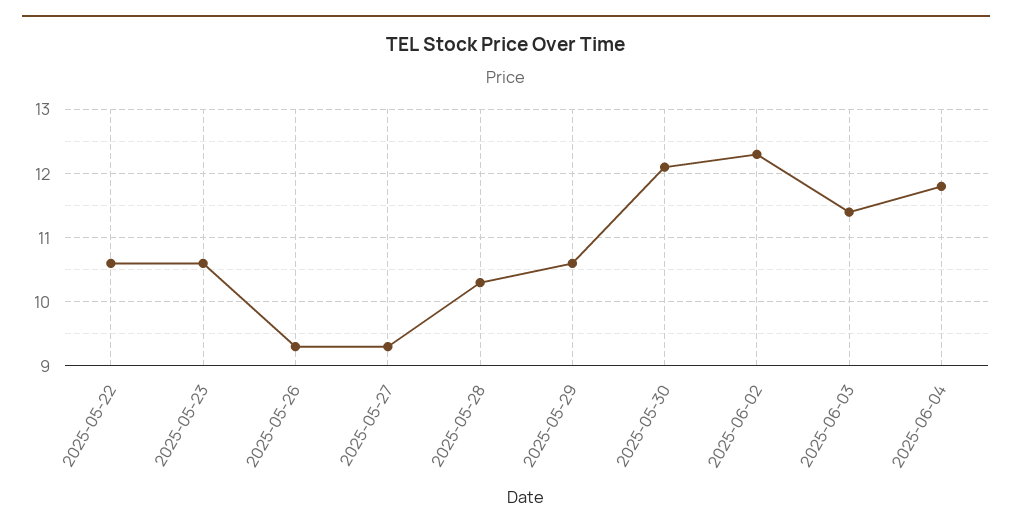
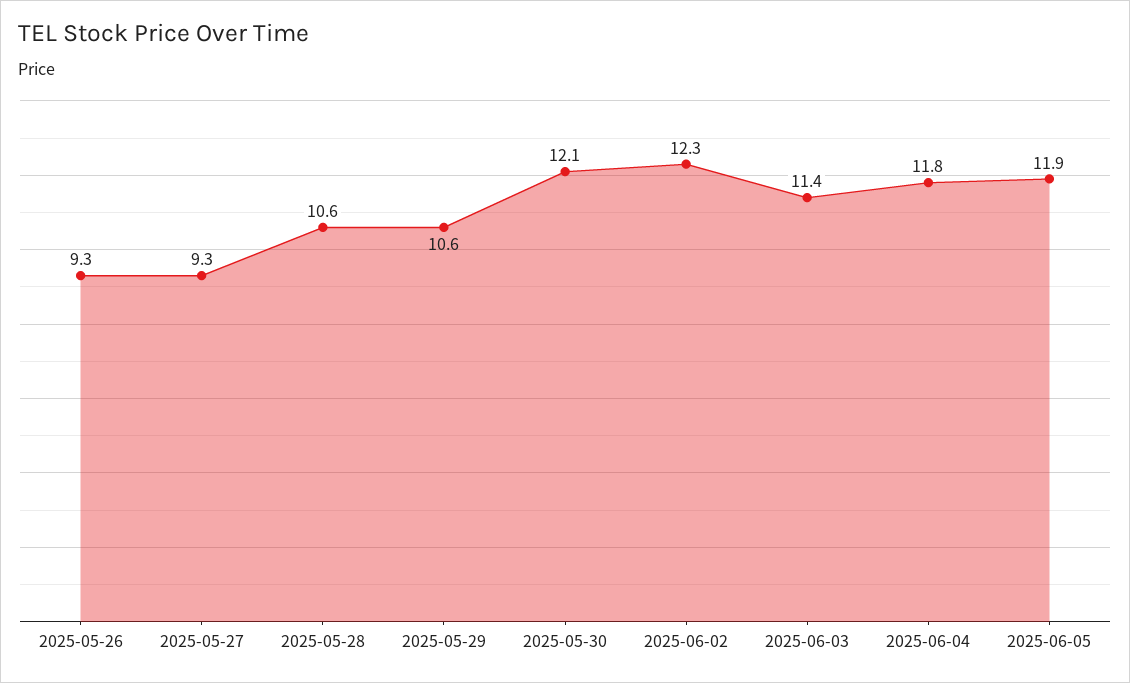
2025-05-22: 10.6 -> none
2025-05-23: 10.6 -> none
2025-05-28: 10.3 -> 10.6
2025-06-05: none -> 11.9

